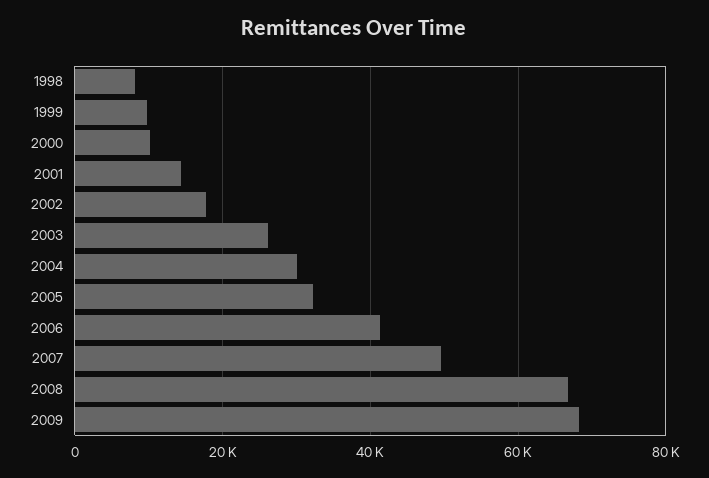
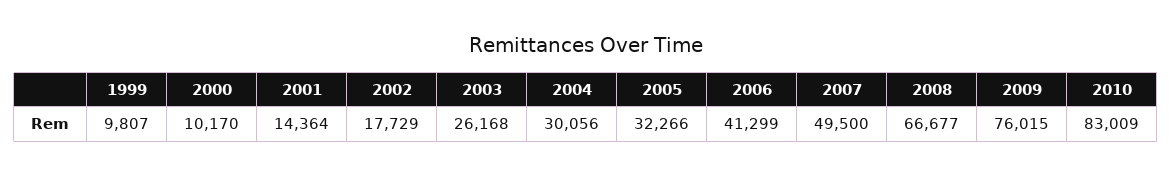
1998: 8000 -> none
2009: 68000 -> 76015
2010: none -> 83009

